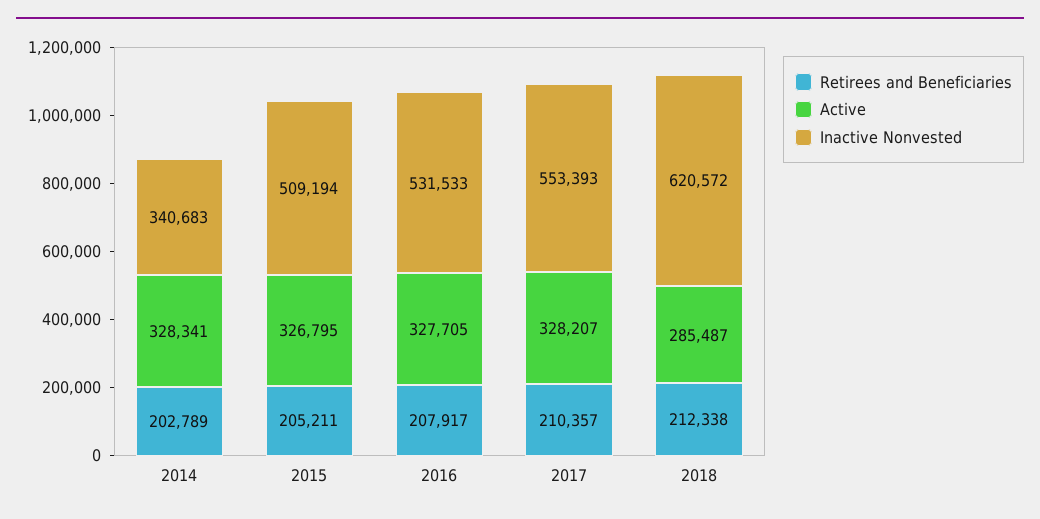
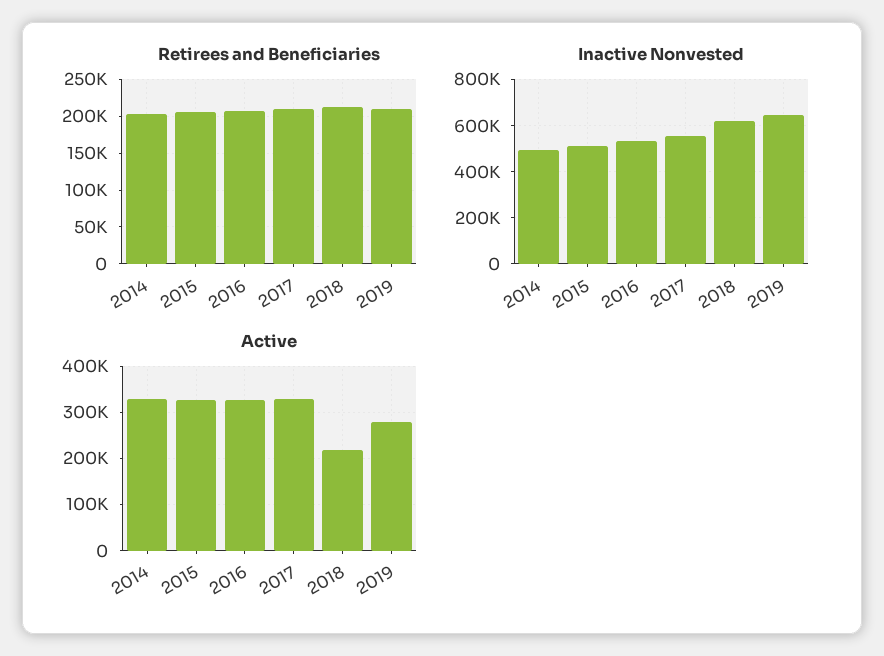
Inactive Nonvested, 2014: 340683 -> 500000
Active, 2018: 285487 -> 220000
Retirees and Beneficiaries, 2019: none -> 210000
Inactive Nonvested, 2019: none -> 650000
Active, 2019: none -> 280000

